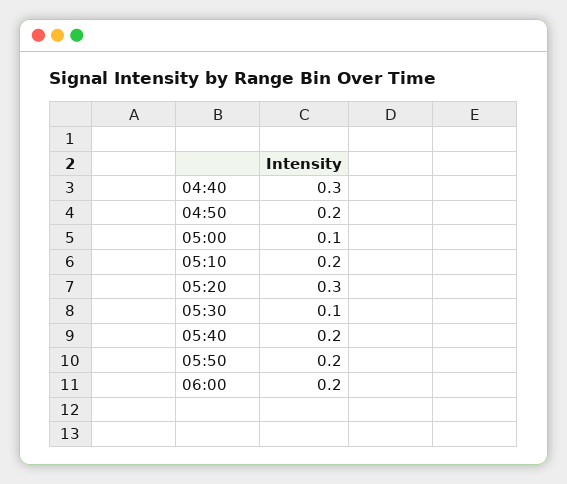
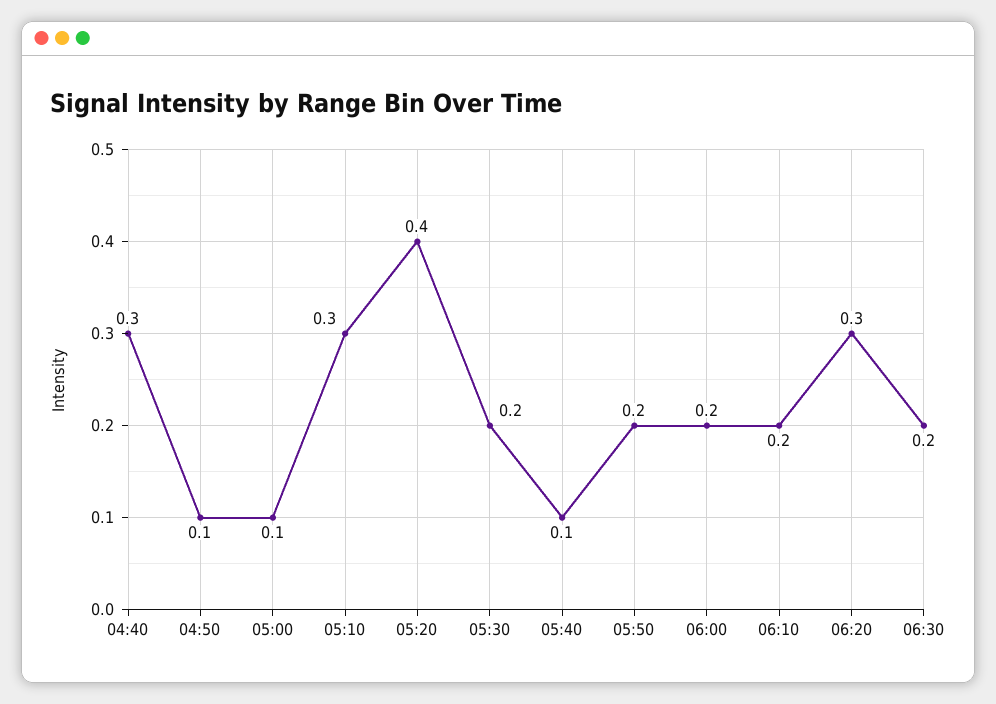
04:50: 0.2 -> 0.1
05:10: 0.2 -> 0.3
05:20: 0.3 -> 0.4
05:30: 0.1 -> 0.2
05:40: 0.2 -> 0.1
06:10: none -> 0.2
06:20: none -> 0.3
06:30: none -> 0.2

